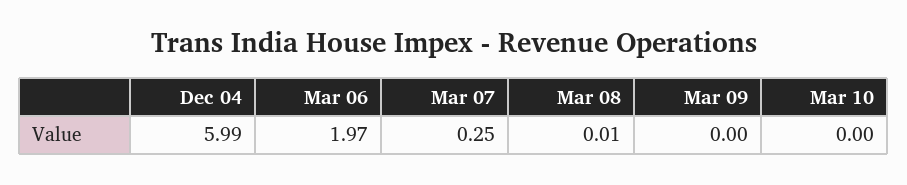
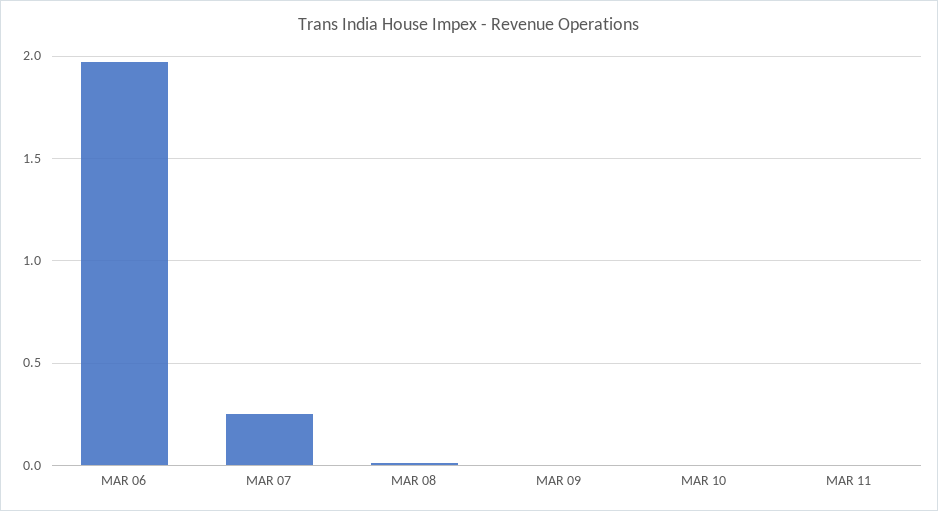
Dec 04: 5.99 -> none
MAR 11: none -> 0

